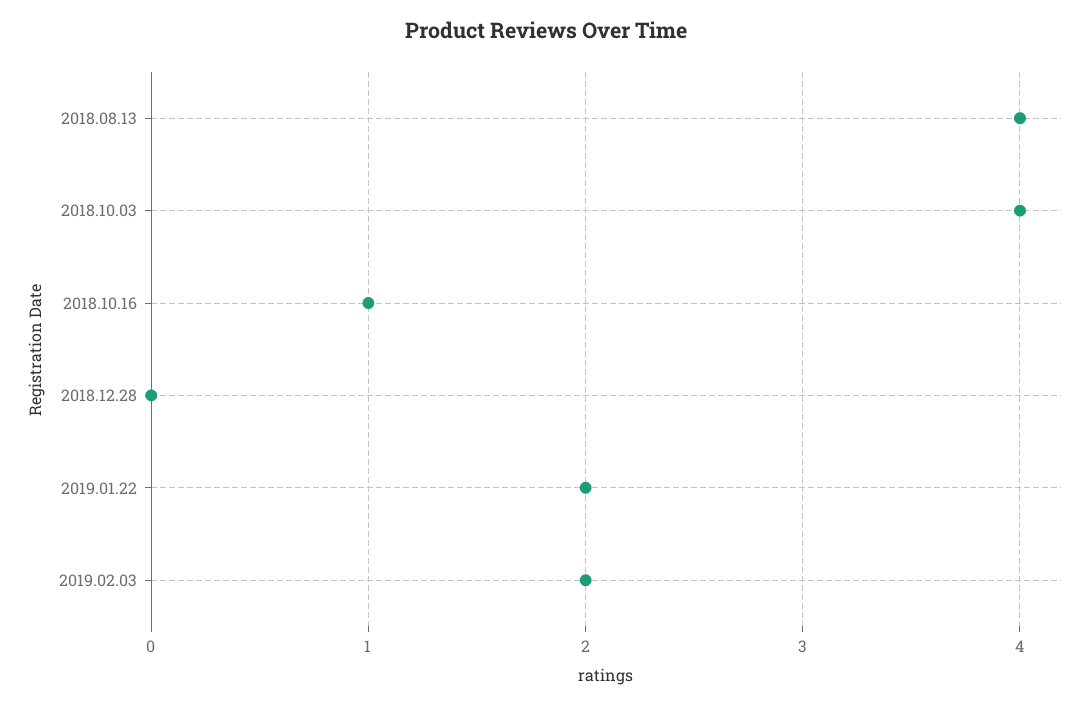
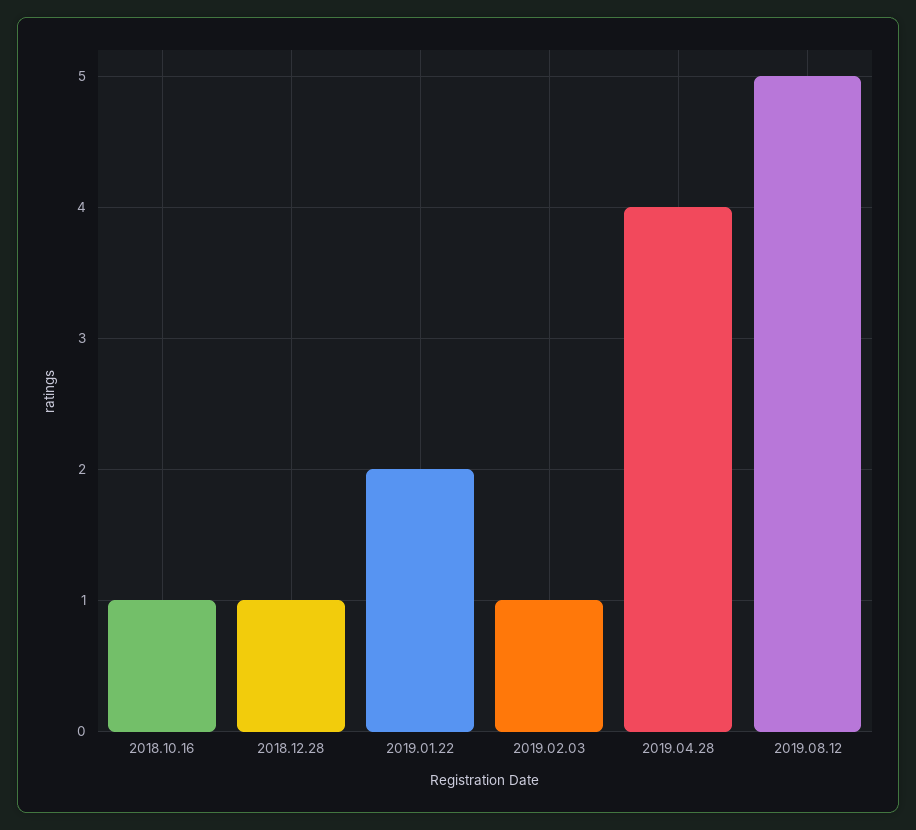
2018.08.13: 4 -> none
2018.10.03: 4 -> none
2018.12.28: 0 -> 1
2019.02.03: 2 -> 1
2019.04.28: none -> 4
2019.08.12: none -> 5

